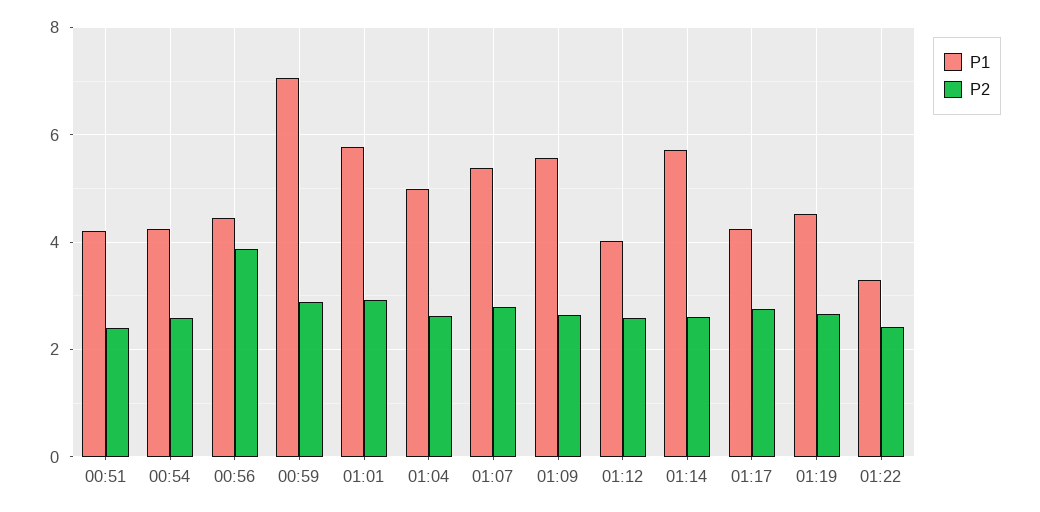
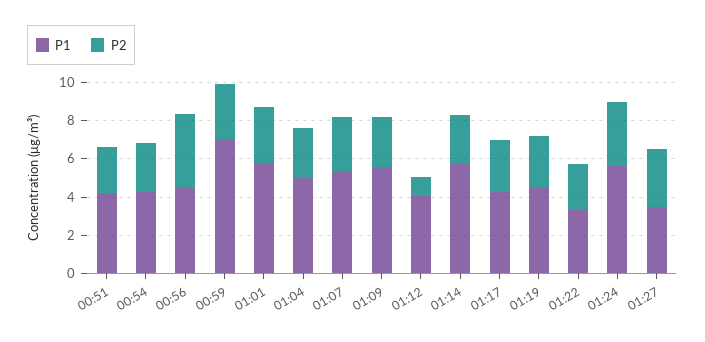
P2, 01:12: 2.6 -> 1
P1, 01:24: none -> 5.5
P2, 01:24: none -> 3.5
P1, 01:27: none -> 3.5
P2, 01:27: none -> 3

